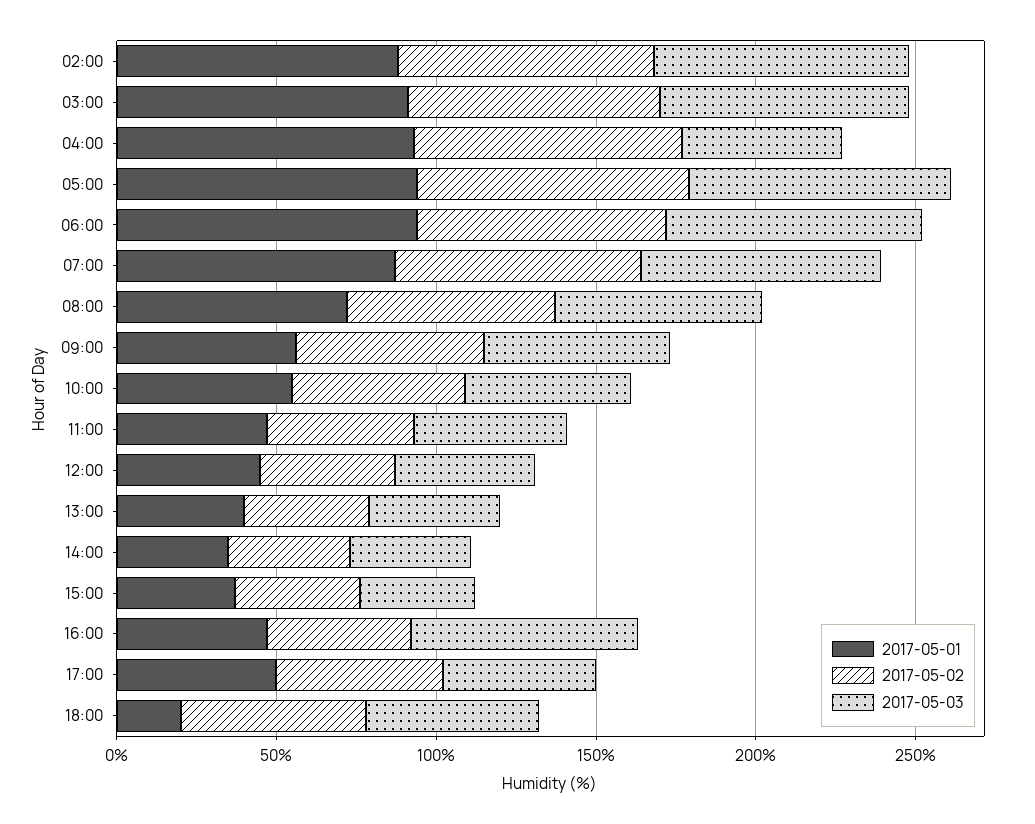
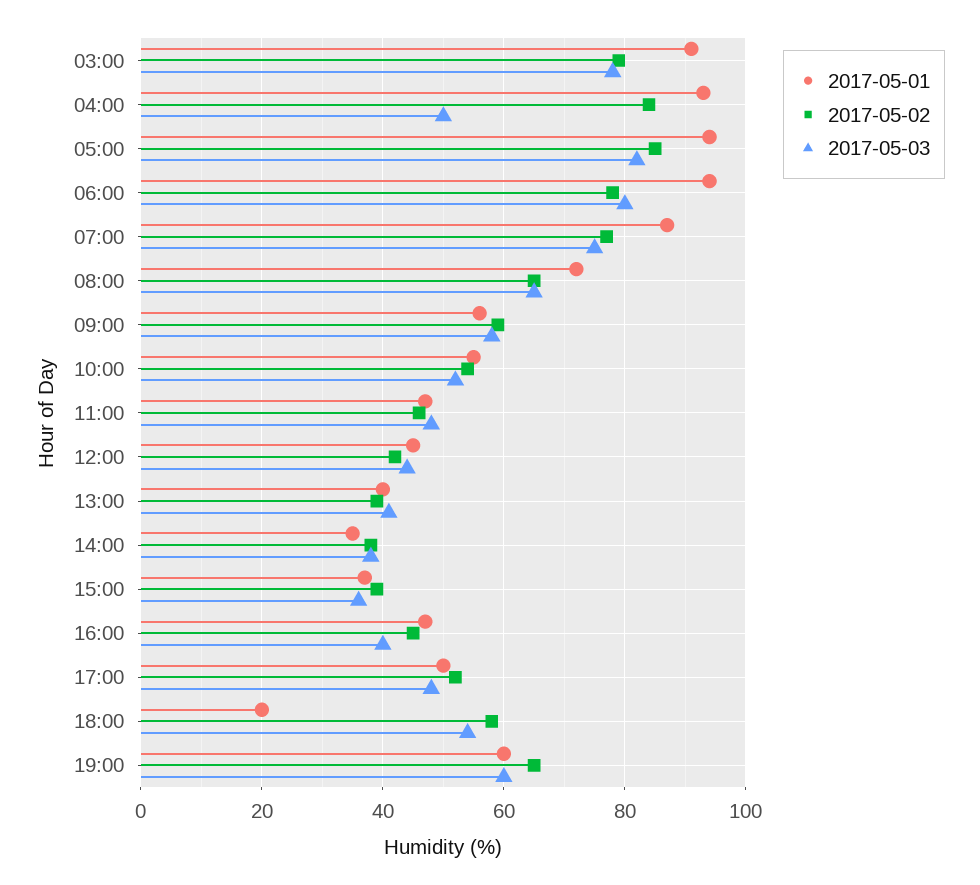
2017-05-01, 02:00: 90 -> none
2017-05-02, 02:00: 80 -> none
2017-05-03, 02:00: 80 -> none
2017-05-03, 16:00: 70 -> 40
2017-05-01, 19:00: none -> 60
2017-05-02, 19:00: none -> 65
2017-05-03, 19:00: none -> 60

